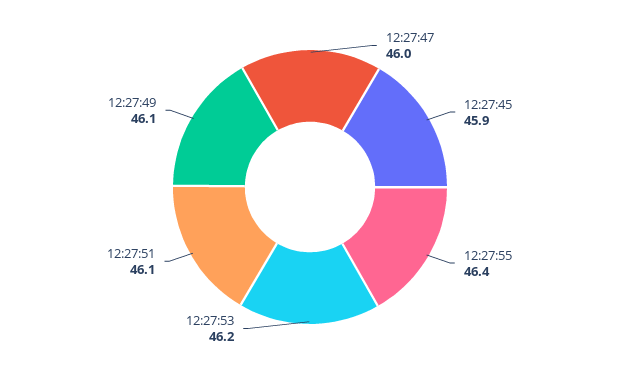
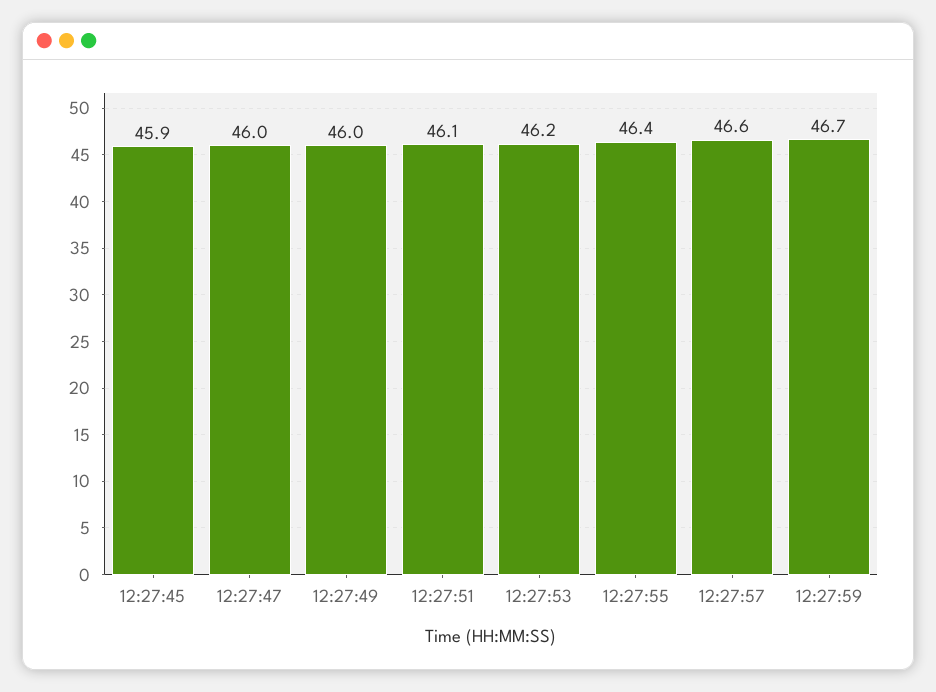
12:27:49: 46.1 -> 46
12:27:57: none -> 46.6
12:27:59: none -> 46.7

